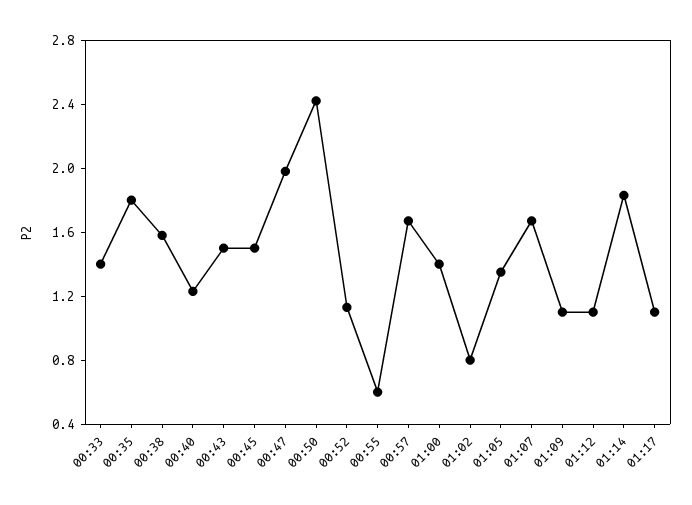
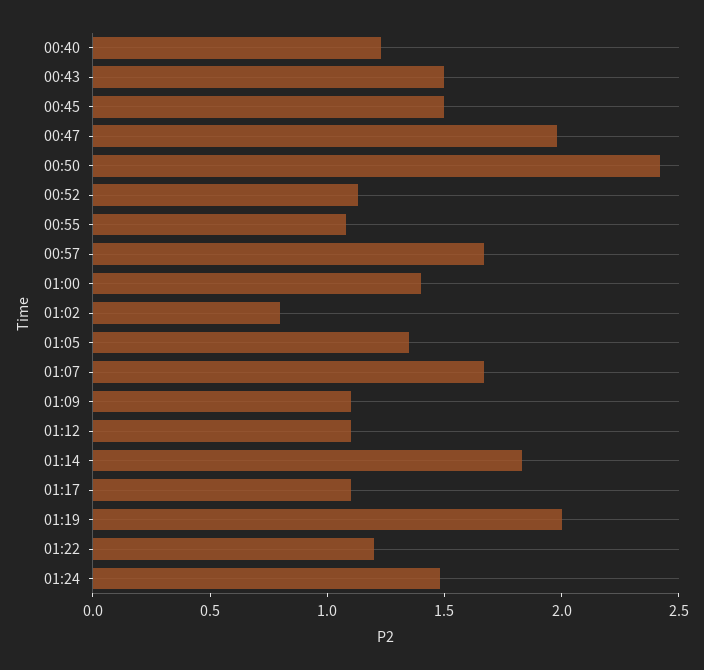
00:33: 1.4 -> none
00:35: 1.8 -> none
00:38: 1.6 -> none
00:55: 0.6 -> 1.1
01:19: none -> 2
01:22: none -> 1.2
01:24: none -> 1.5

